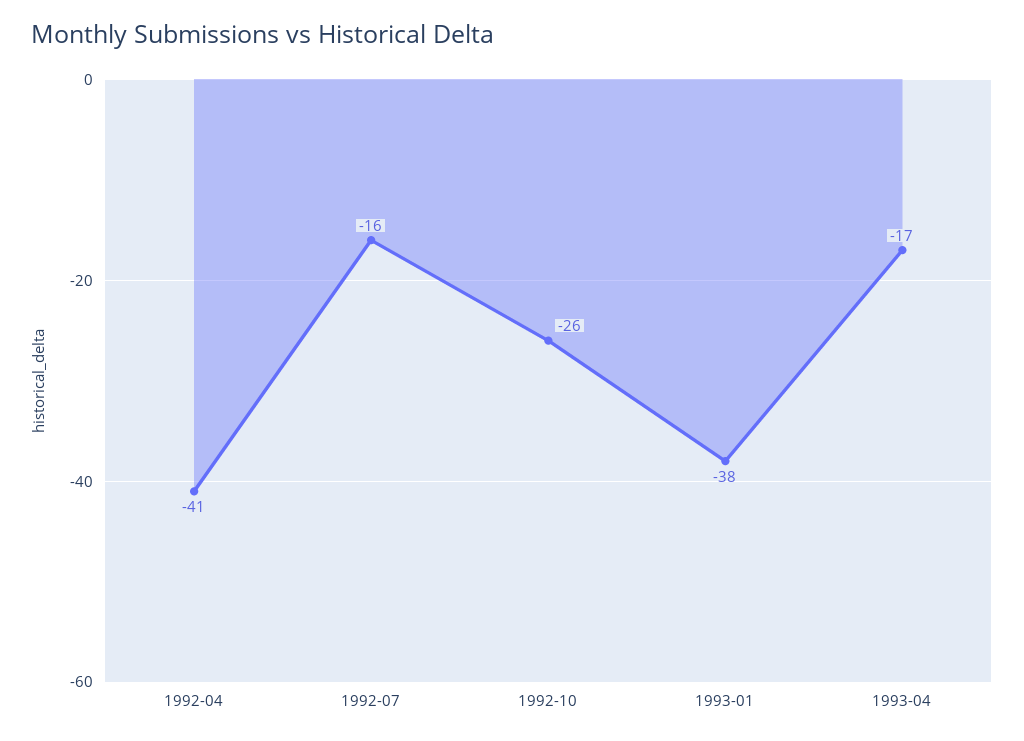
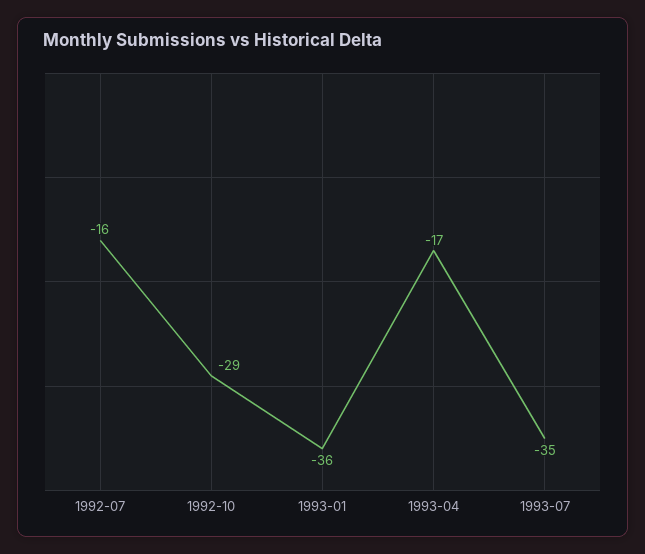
1992-04: -41 -> none
1992-10: -26 -> -29
1993-01: -38 -> -36
1993-07: none -> -35

